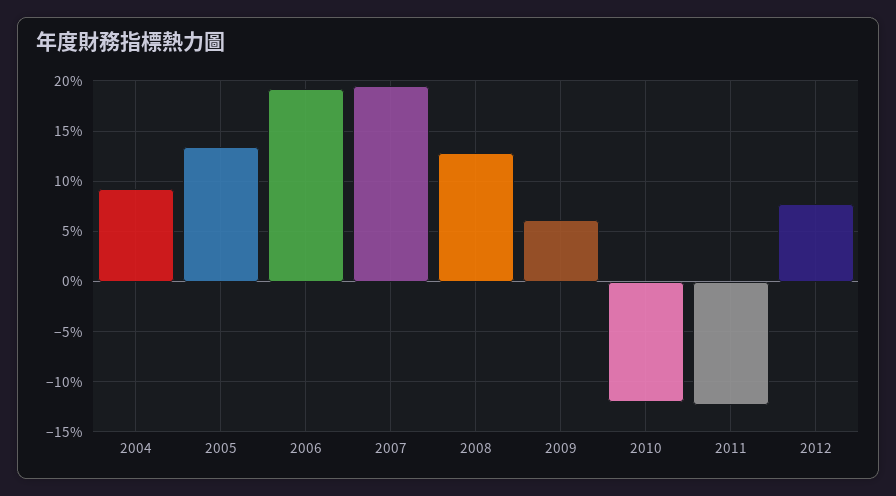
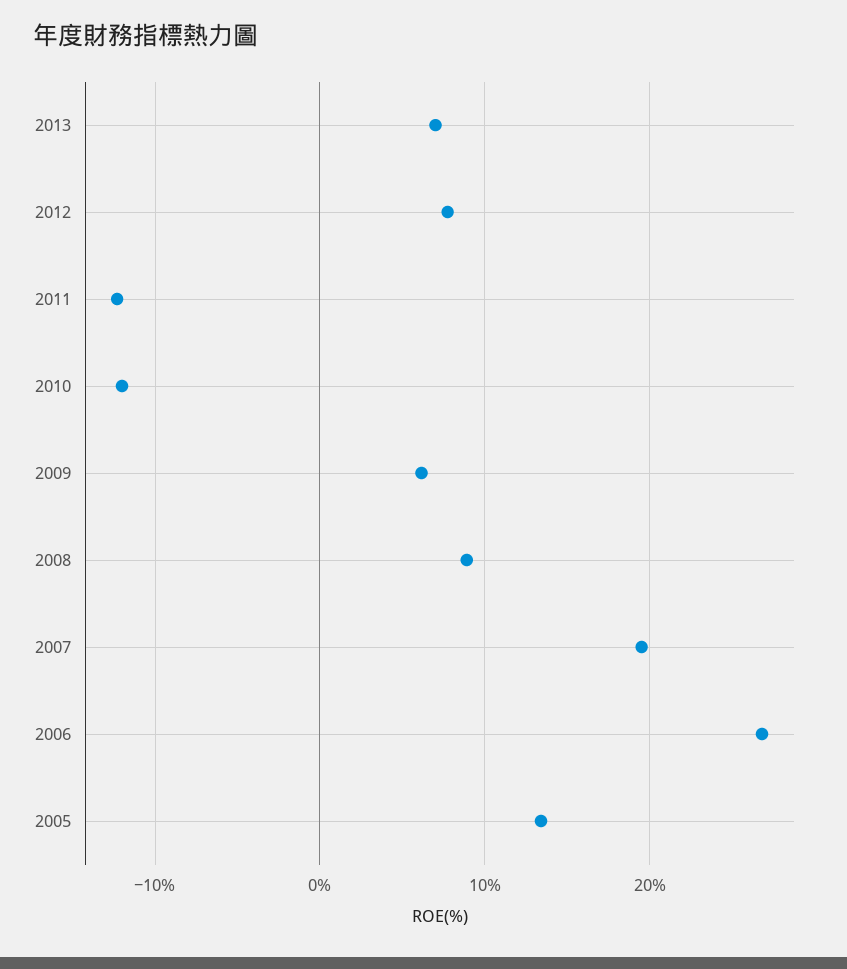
2004: 9 -> none
2006: 19 -> 27
2008: 13 -> 9
2013: none -> 7

